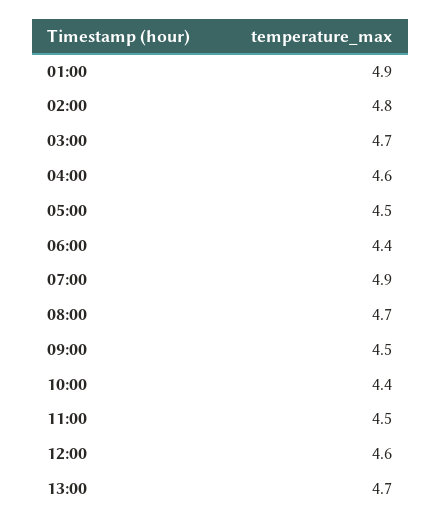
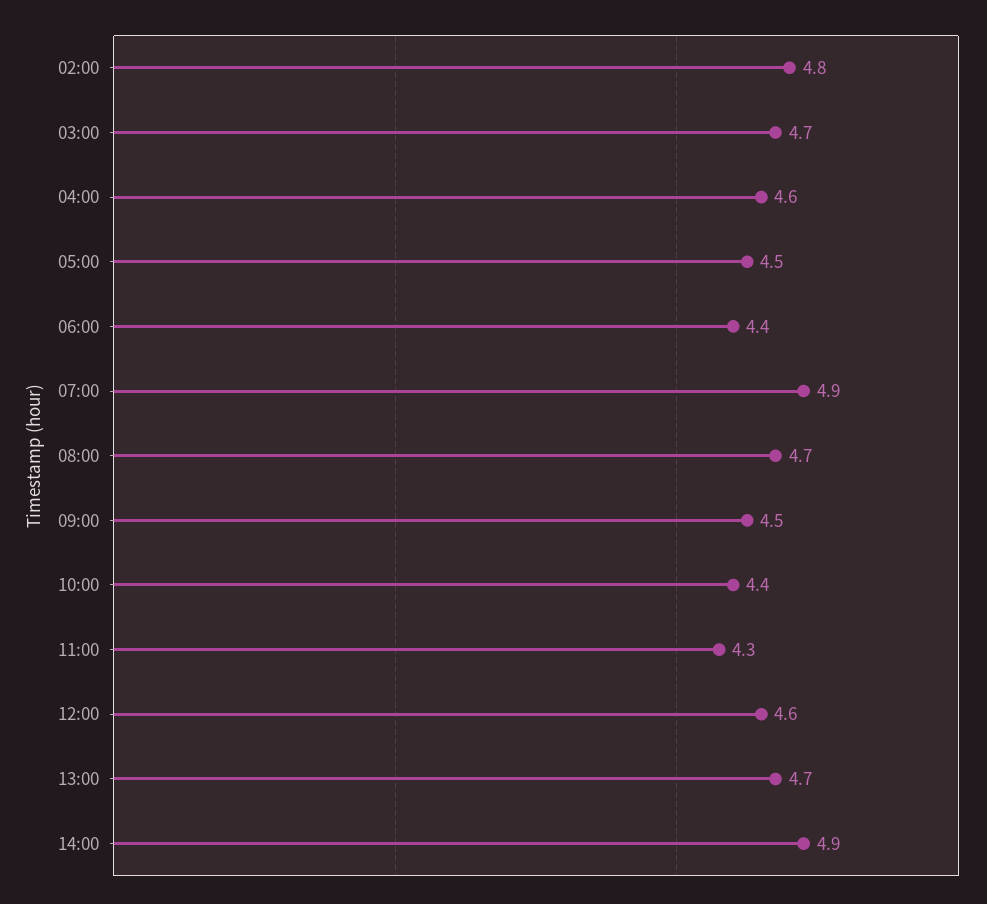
01:00: 4.9 -> none
11:00: 4.5 -> 4.3
14:00: none -> 4.9

